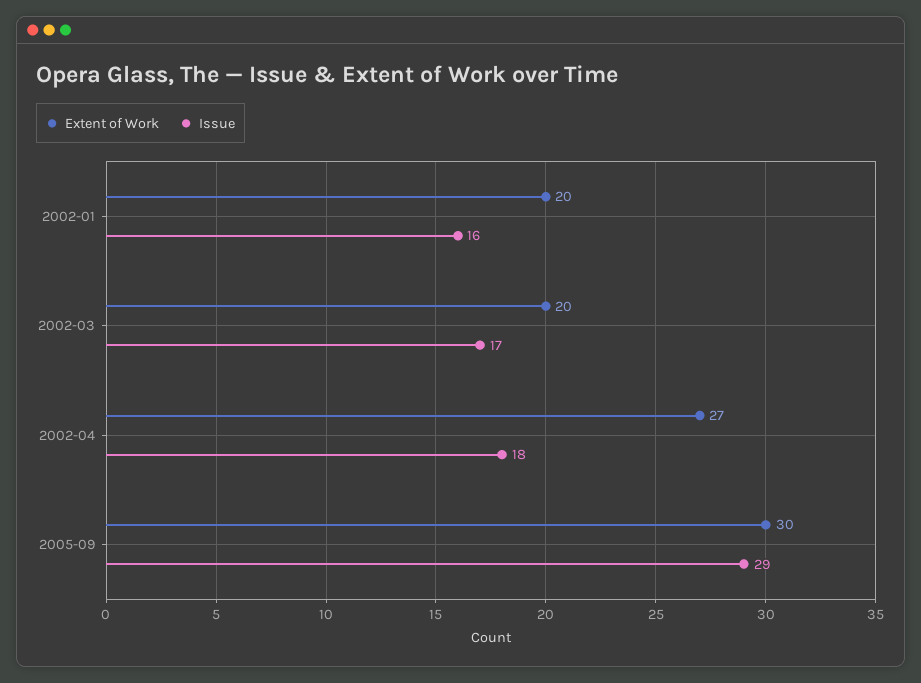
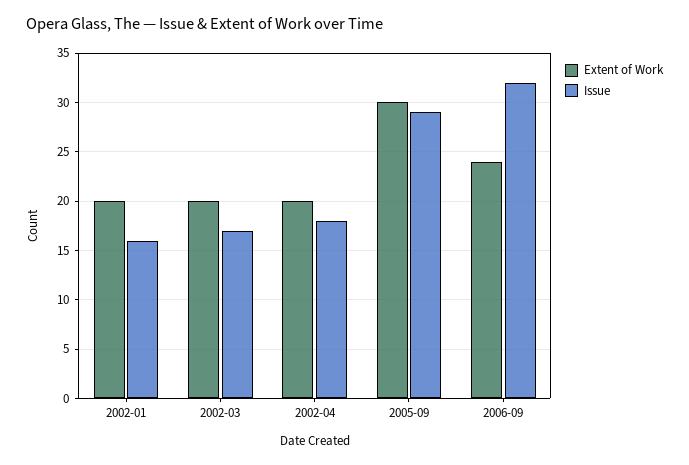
Extent of Work, 2002-04: 27 -> 20
Extent of Work, 2006-09: none -> 24
Issue, 2006-09: none -> 32

